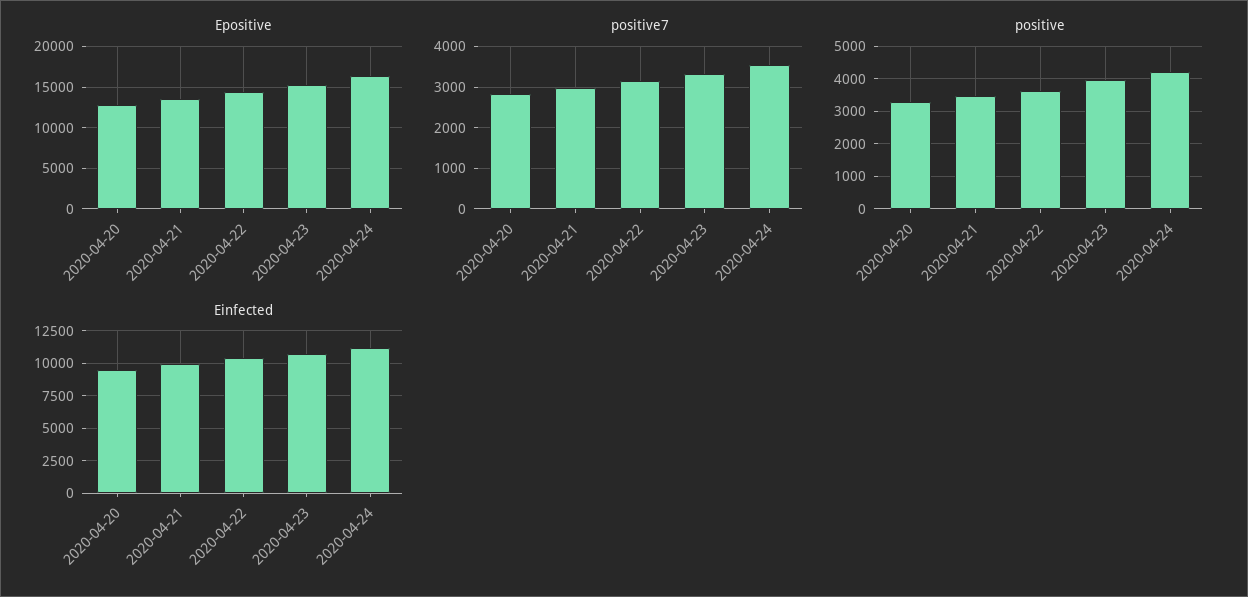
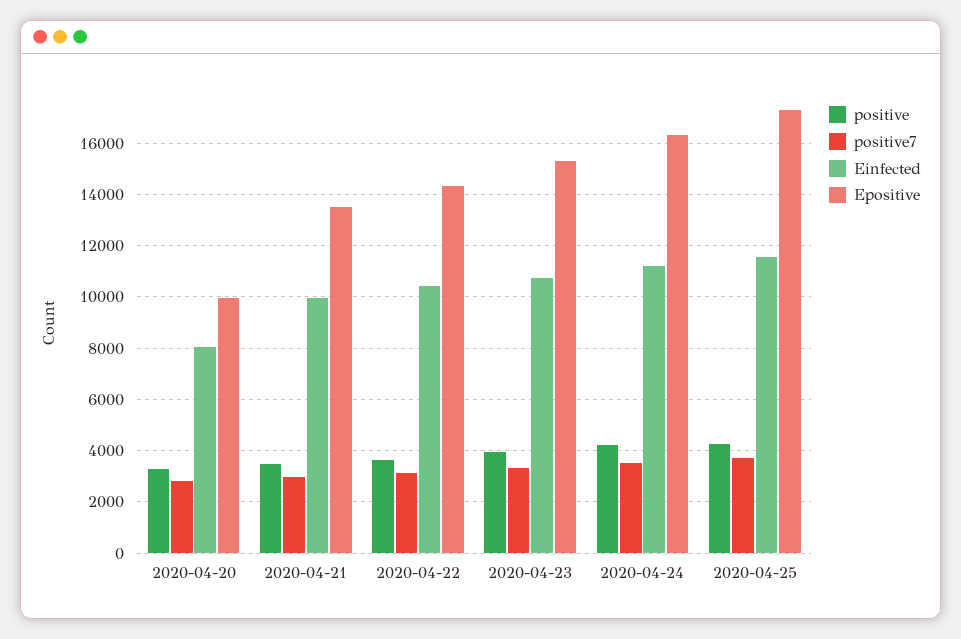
Epositive, 2020-04-20: 13000 -> 10000
Einfected, 2020-04-20: 9500 -> 8000
positive, 2020-04-25: none -> 4250
positive7, 2020-04-25: none -> 3750
Einfected, 2020-04-25: none -> 11500
Epositive, 2020-04-25: none -> 17250

